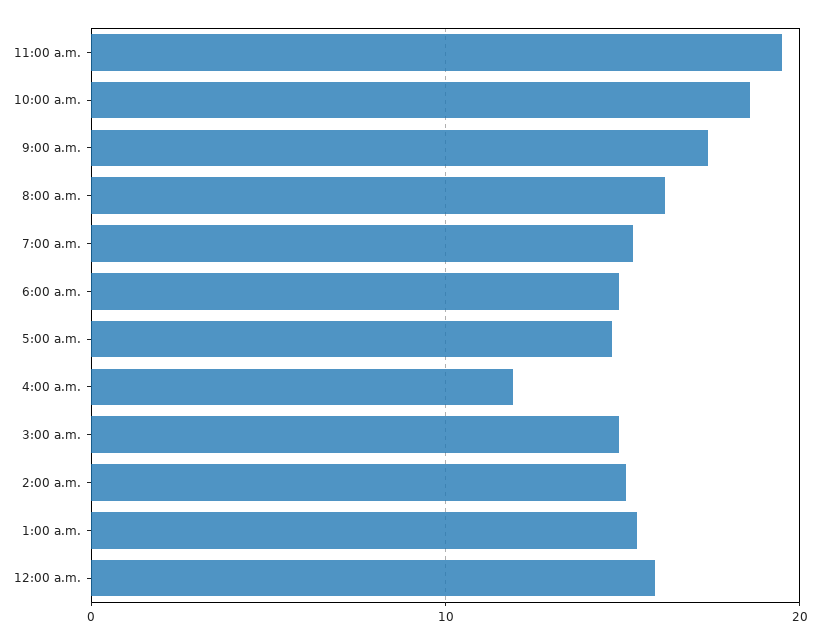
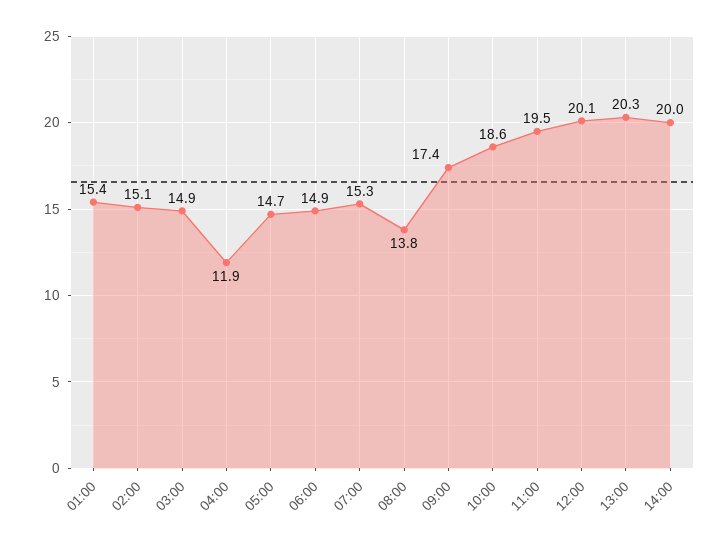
8:00 a.m.: 16 -> 13.8
12:00 a.m.: 16 -> none
12:00: none -> 20.1
13:00: none -> 20.3
14:00: none -> 20

